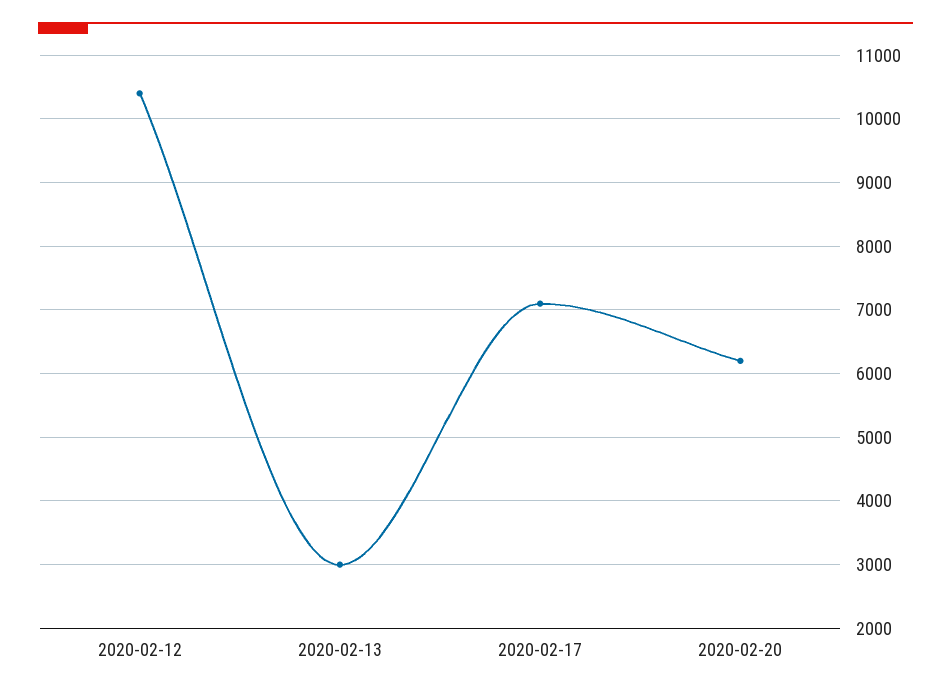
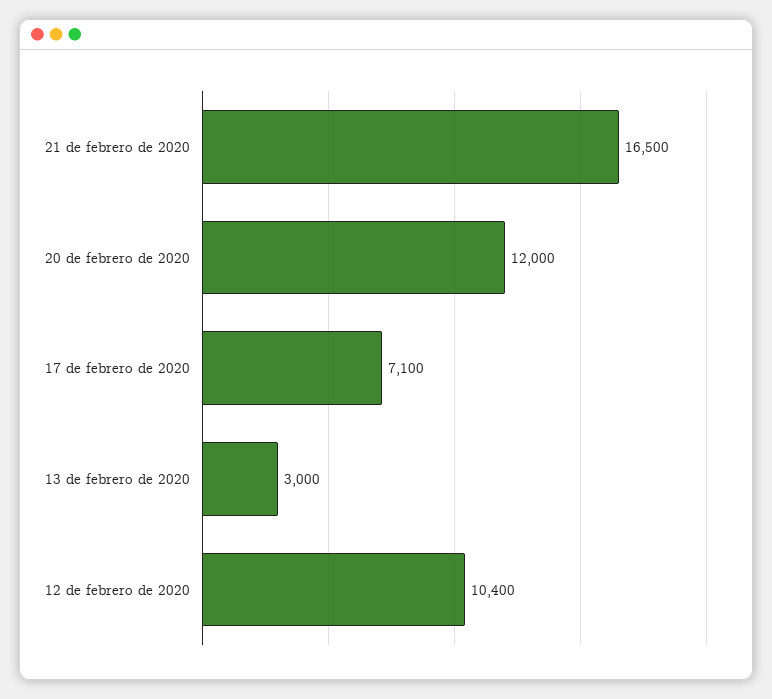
2020-02-20: 6200 -> 12000
21 de febrero de 2020: none -> 16500

